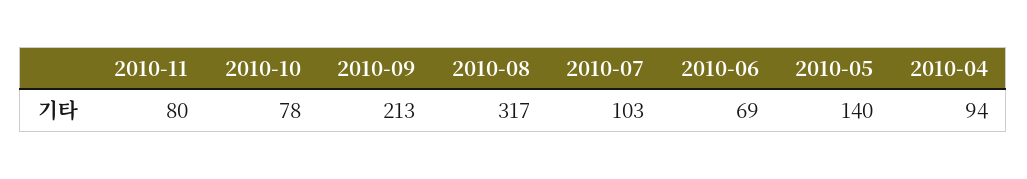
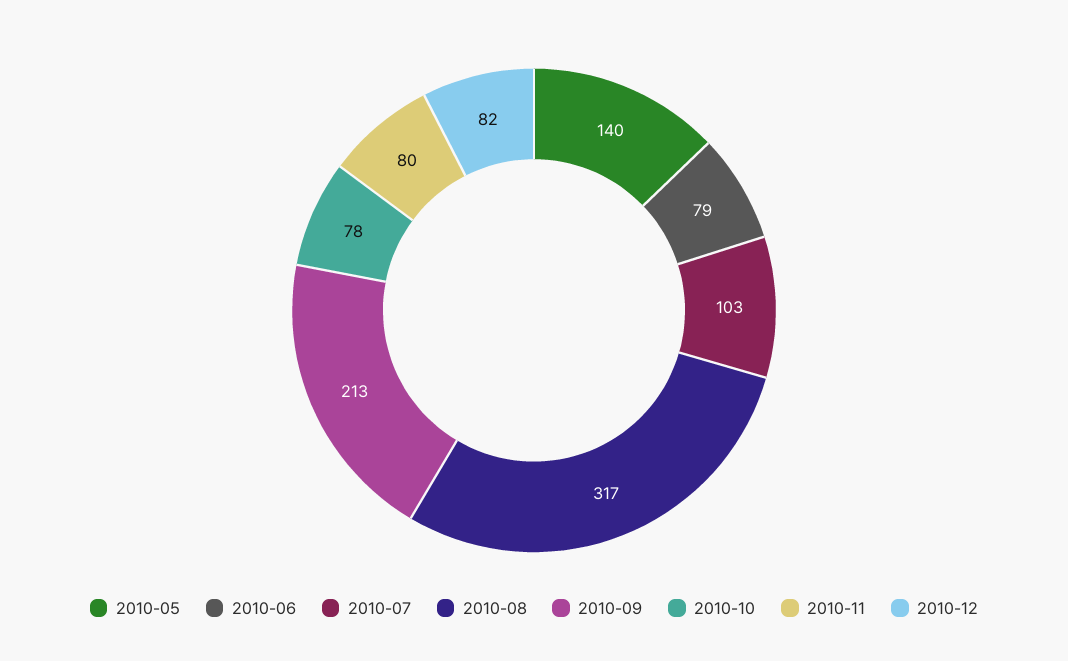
2010-06: 69 -> 79
2010-04: 94 -> none
2010-12: none -> 82

